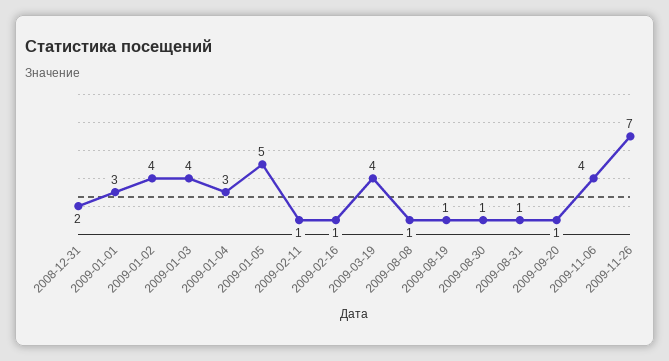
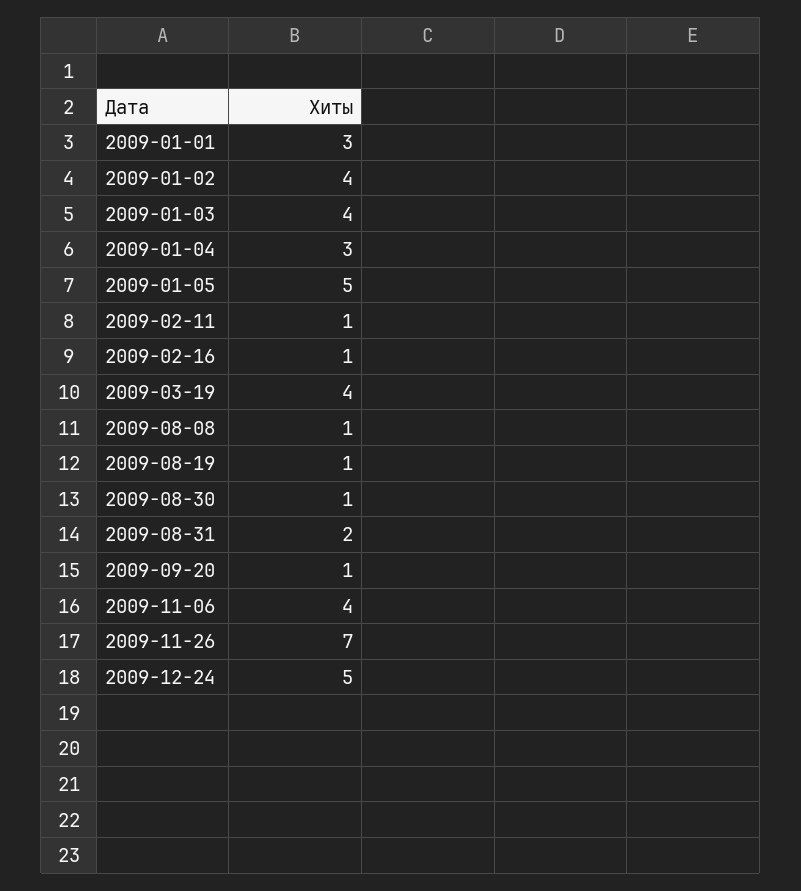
2008-12-31: 2 -> none
2009-08-31: 1 -> 2
2009-12-24: none -> 5

